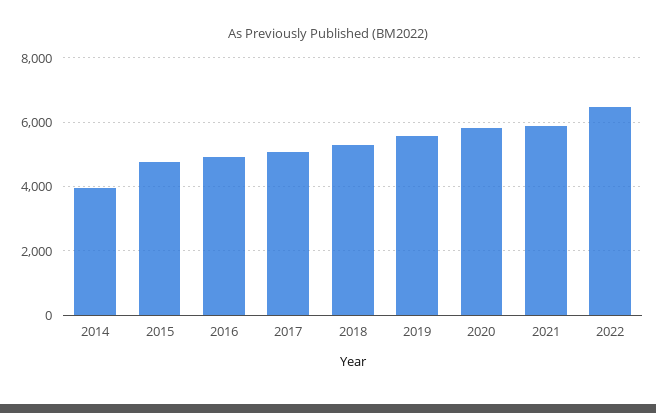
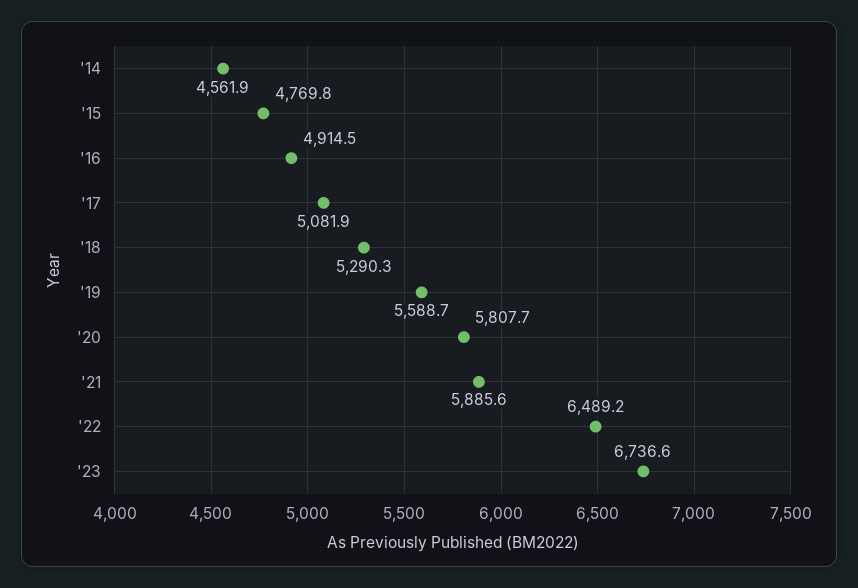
2014: 4000 -> 4561.9
'23: none -> 6736.6

